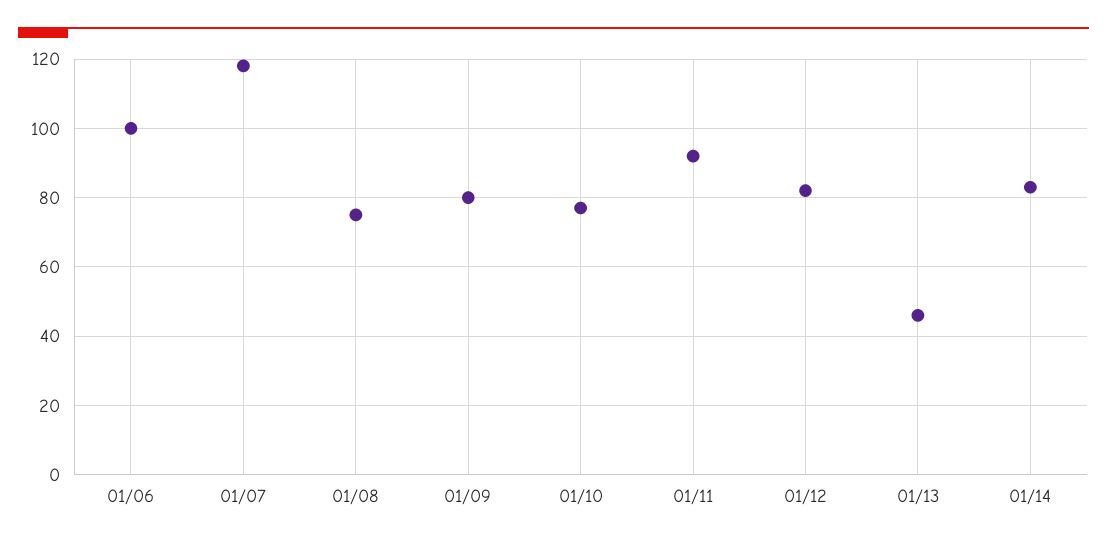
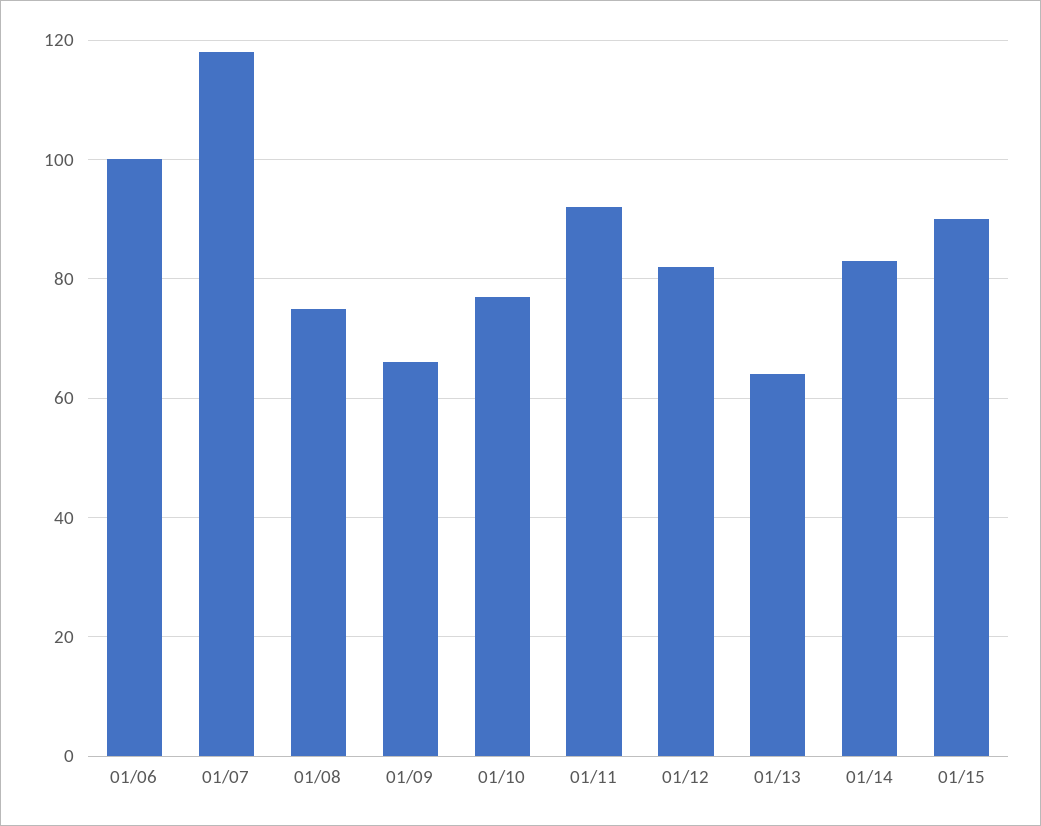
01/09: 80 -> 65
01/13: 45 -> 65
01/15: none -> 90

